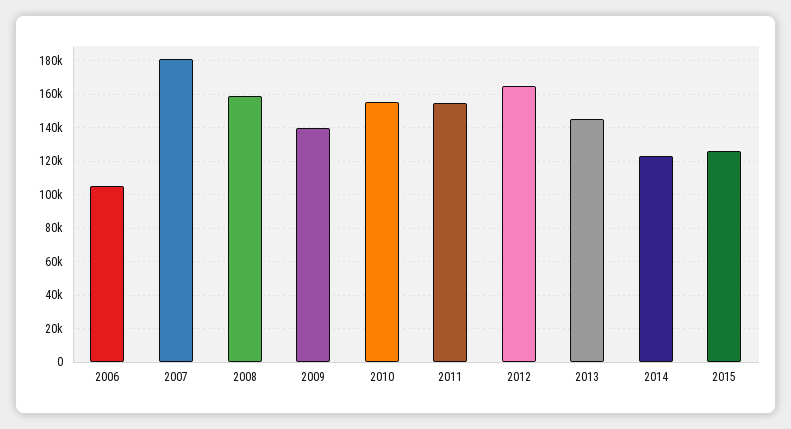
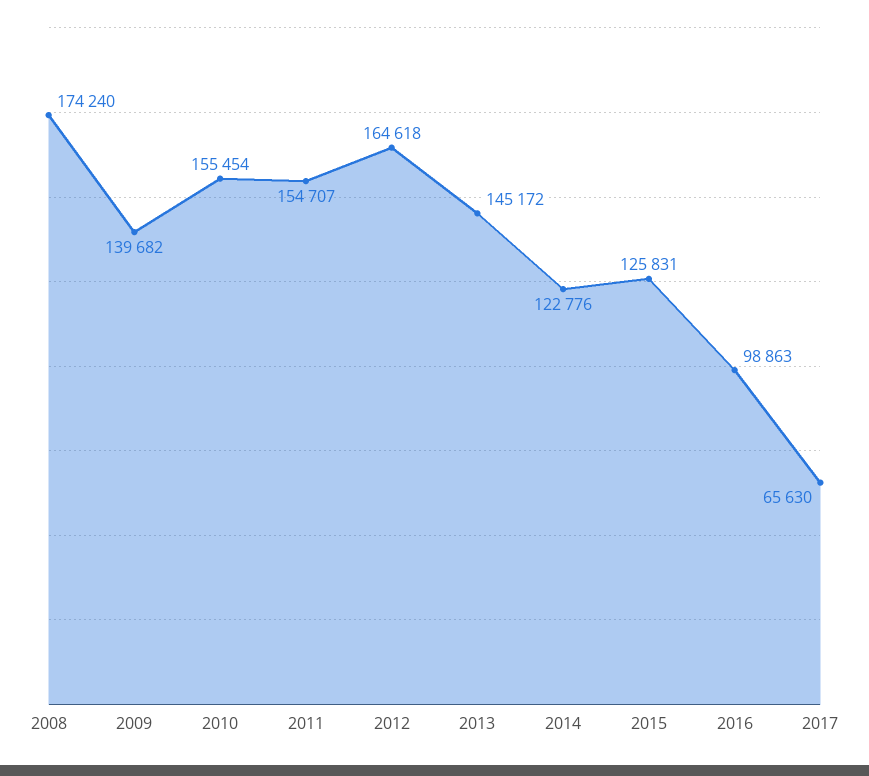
2006: 105000 -> none
2007: 180000 -> none
2008: 160000 -> 174240
2016: none -> 98863
2017: none -> 65630

